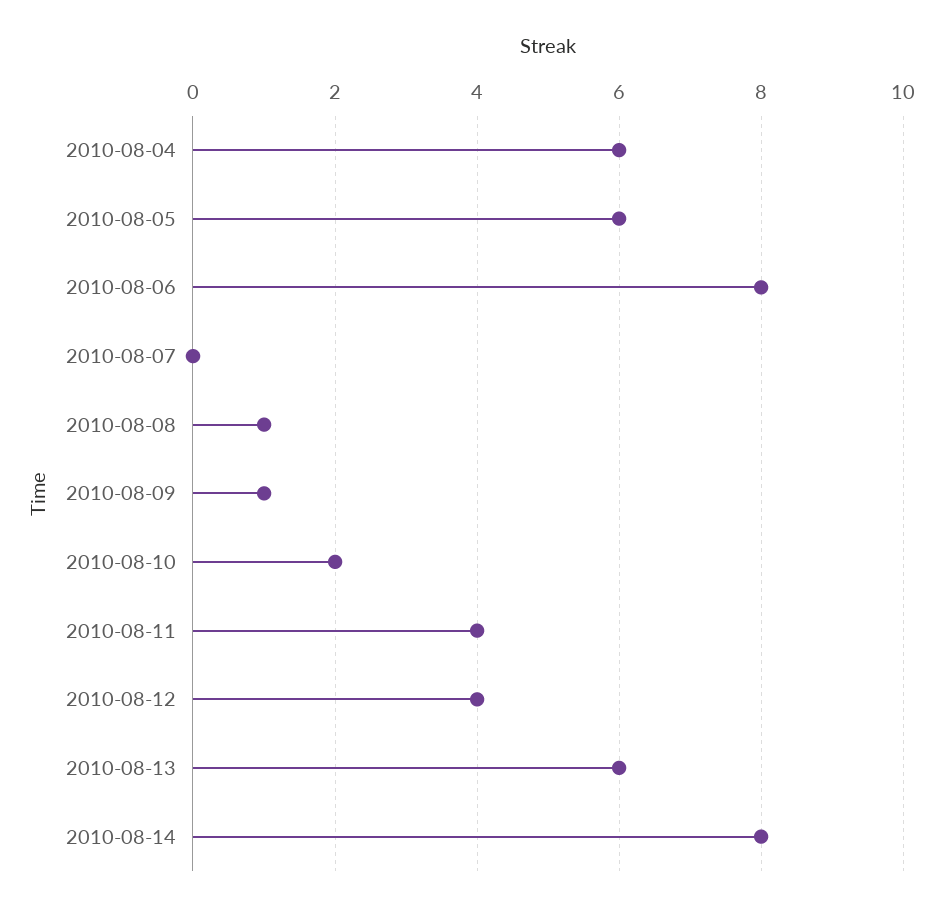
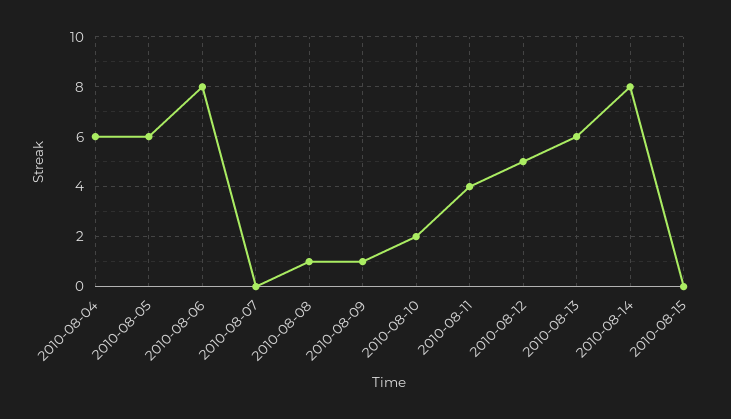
2010-08-12: 4 -> 5
2010-08-15: none -> 0

